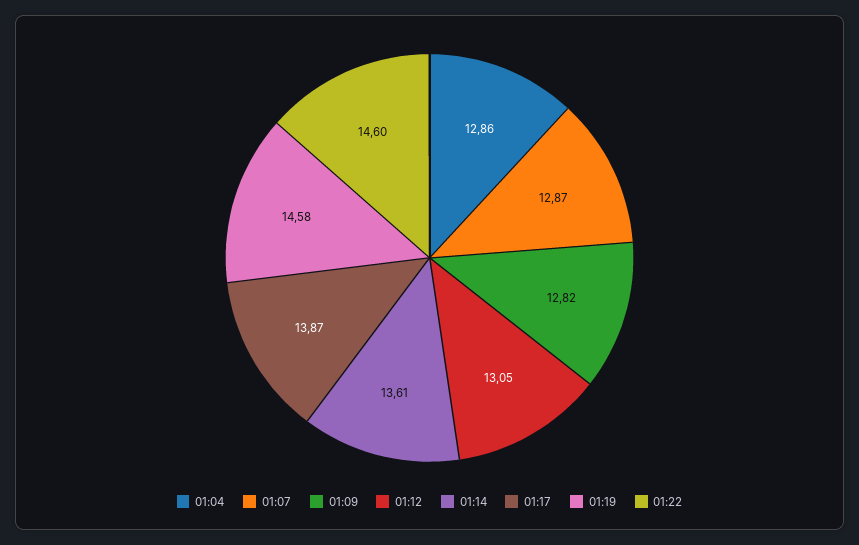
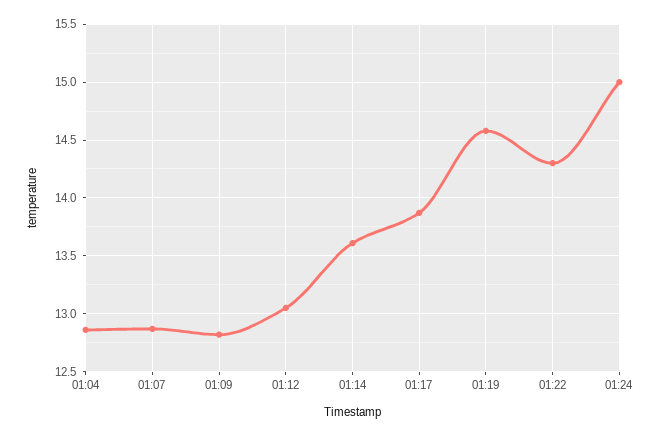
01:22: 14.6 -> 14.3
01:24: none -> 15

